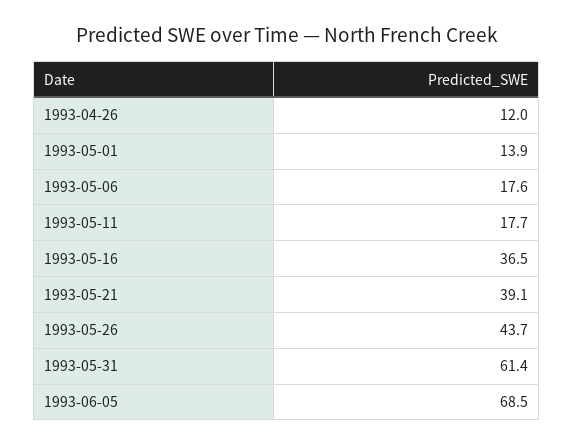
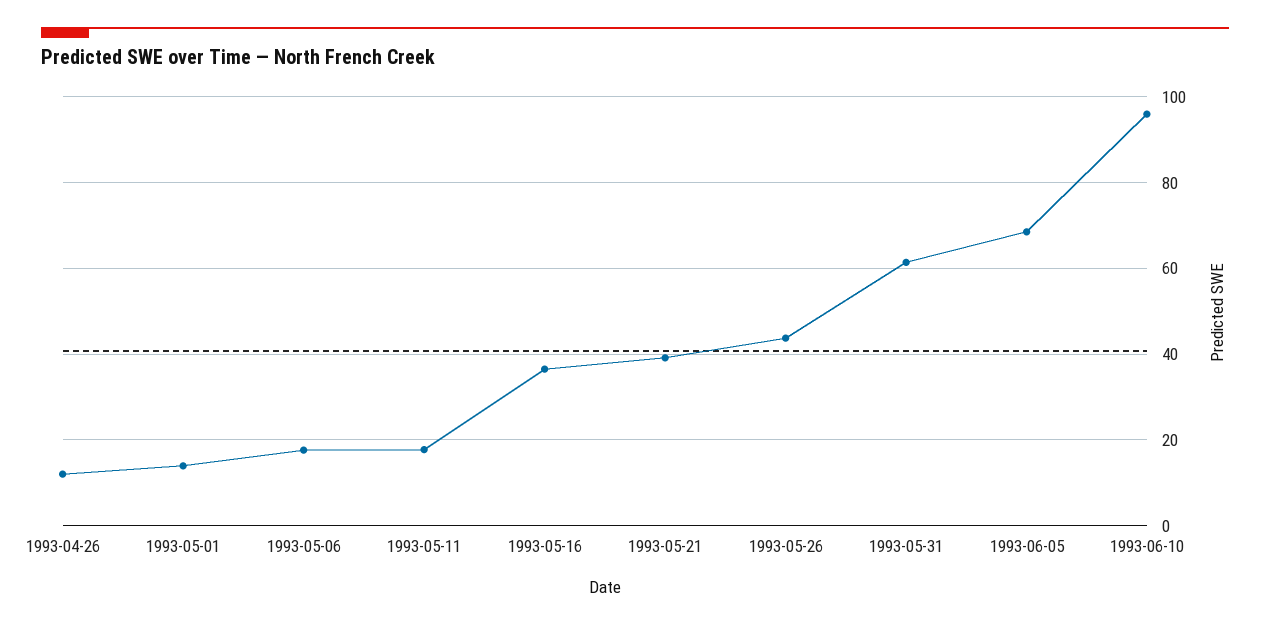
1993-06-10: none -> 96

